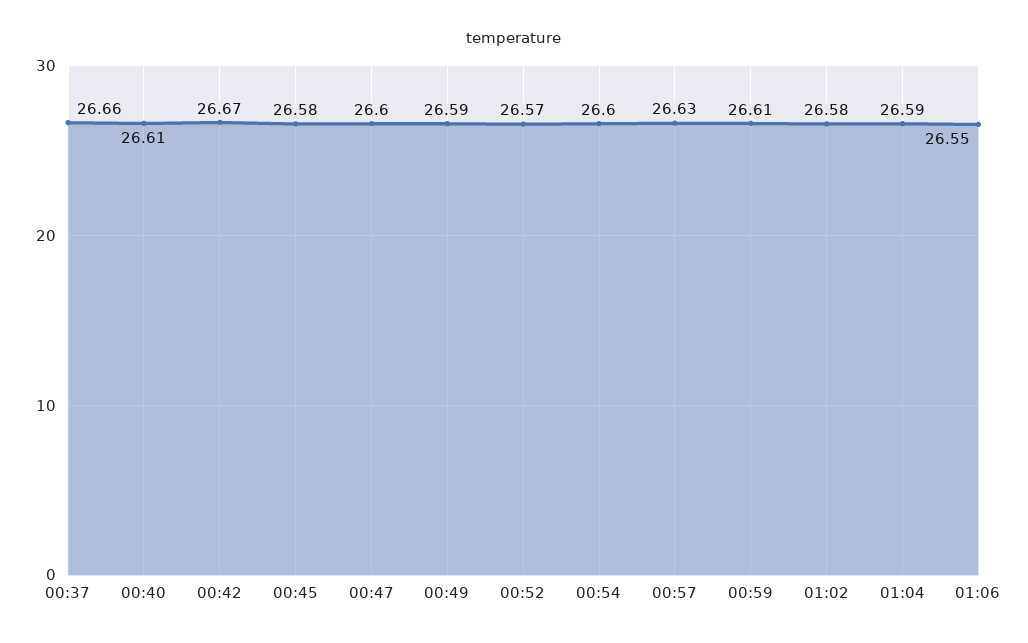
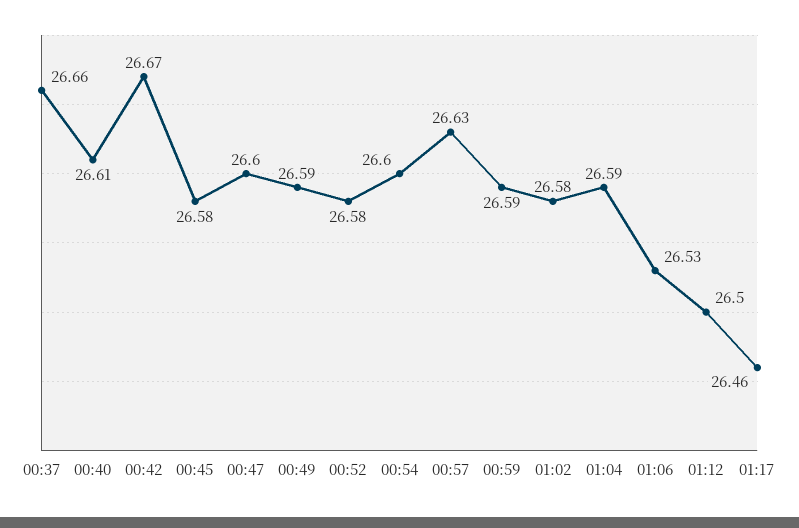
00:52: 26.57 -> 26.58
00:59: 26.61 -> 26.59
01:06: 26.55 -> 26.53
01:12: none -> 26.5
01:17: none -> 26.46

